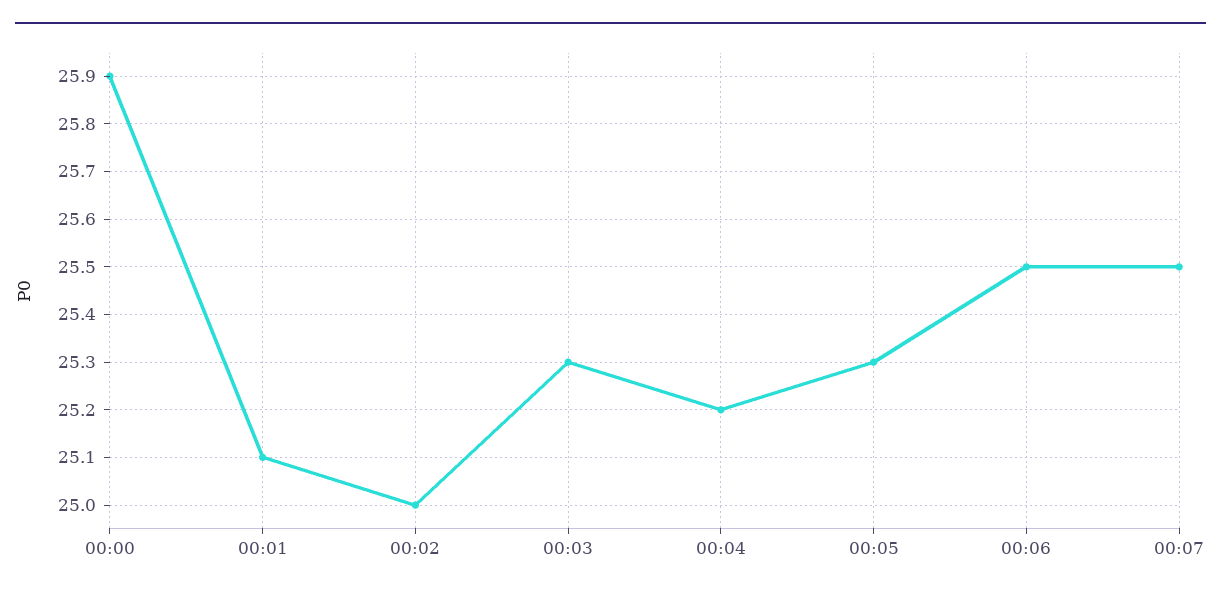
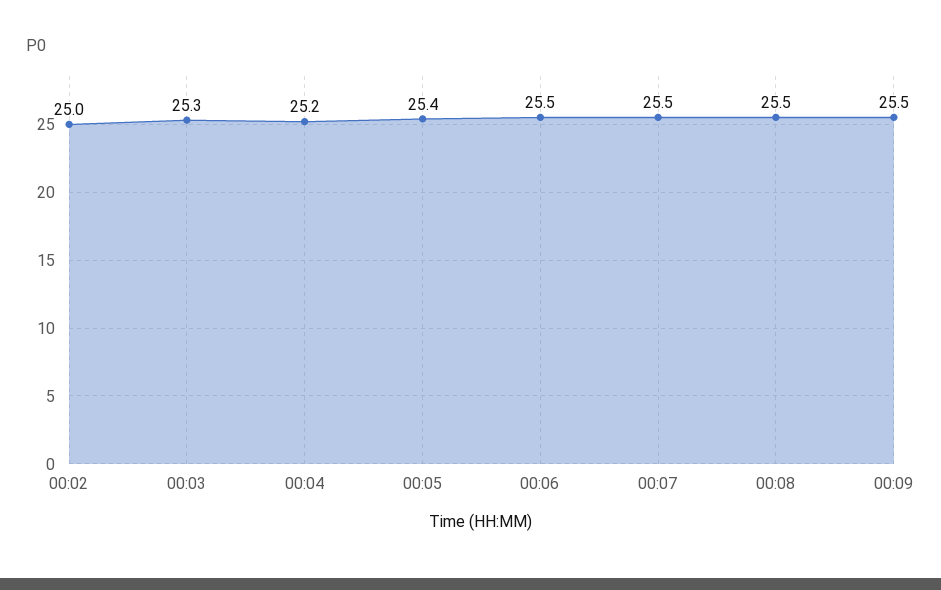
00:00: 25.9 -> none
00:01: 25.1 -> none
00:05: 25.3 -> 25.4
00:08: none -> 25.5
00:09: none -> 25.5

